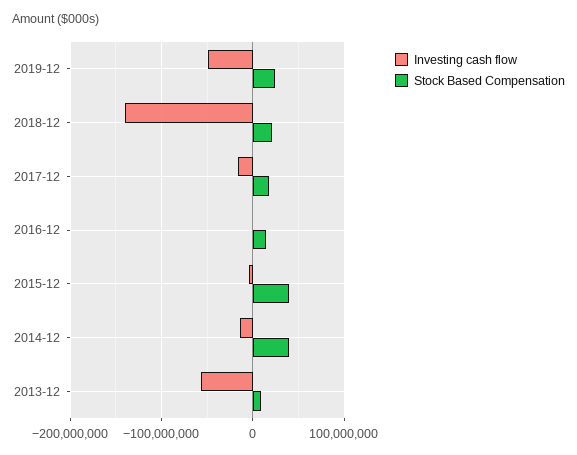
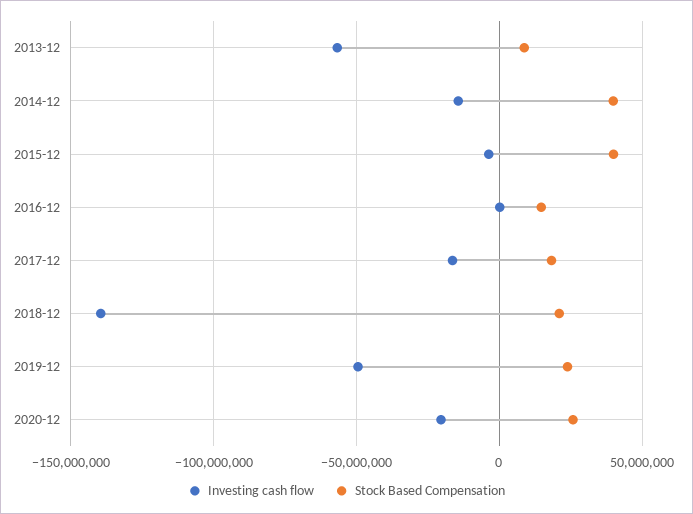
Investing cash flow, 2020-12: none -> -20000000
Stock Based Compensation, 2020-12: none -> 25000000

